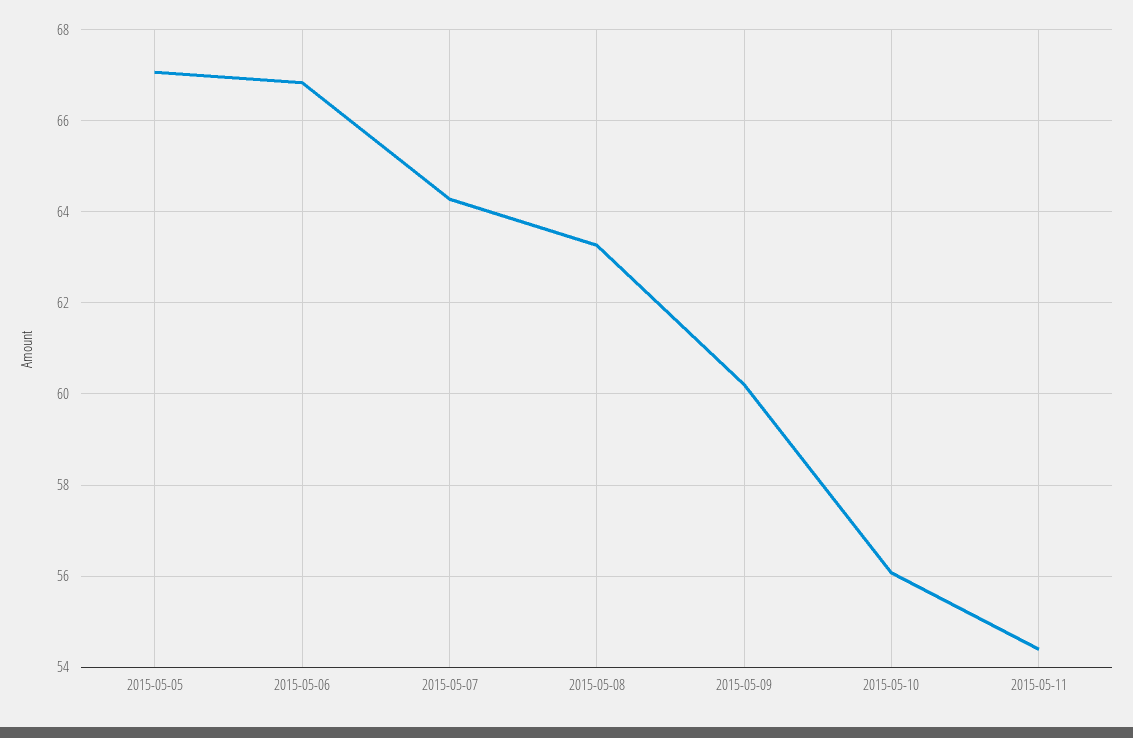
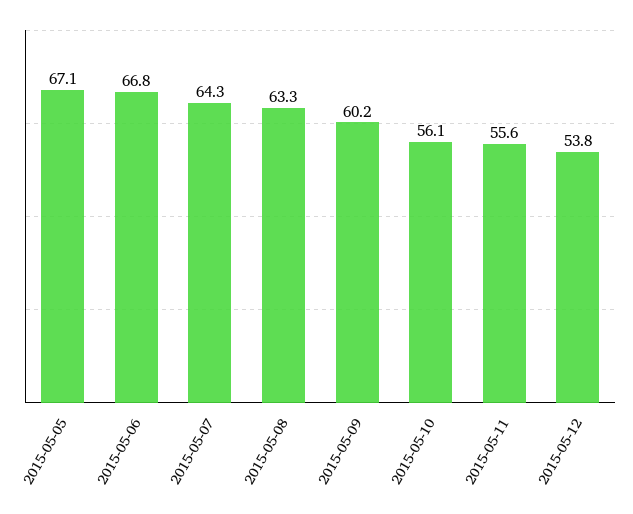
2015-05-11: 54.4 -> 55.6
2015-05-12: none -> 53.8

